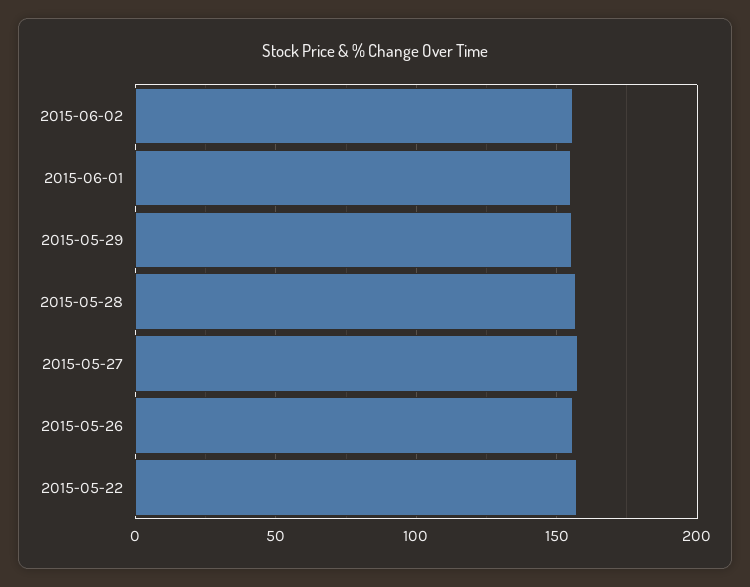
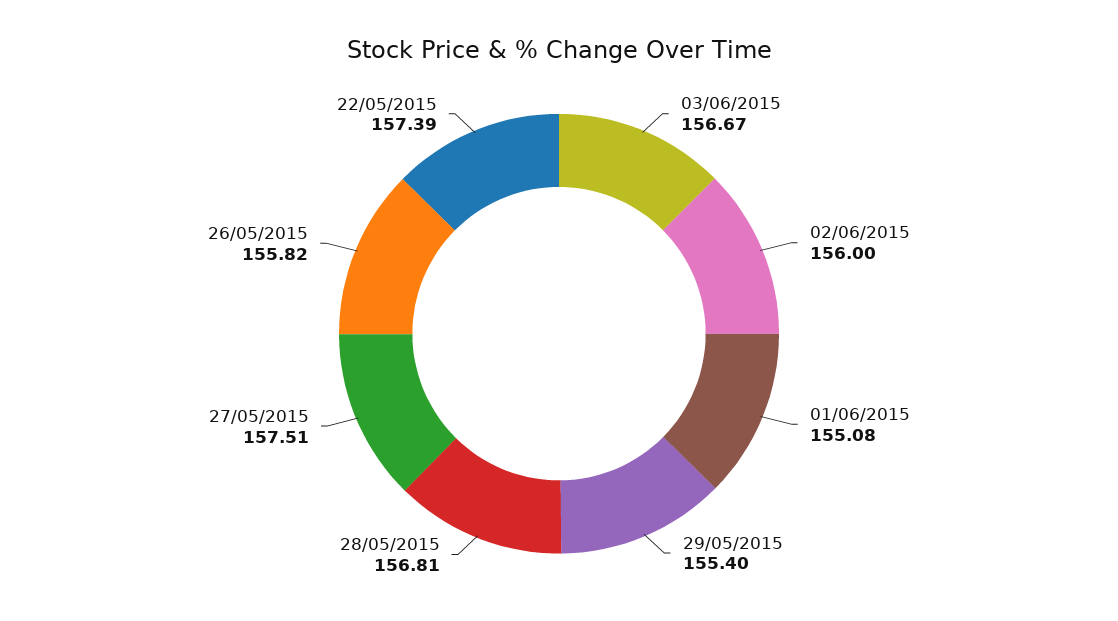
03/06/2015: none -> 156.67

